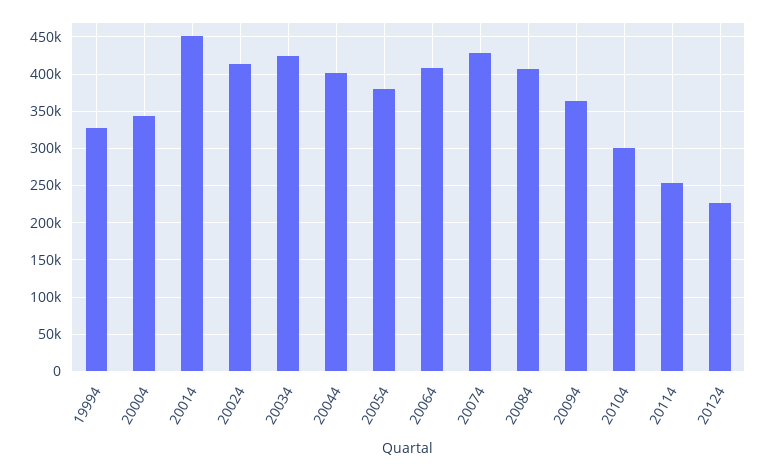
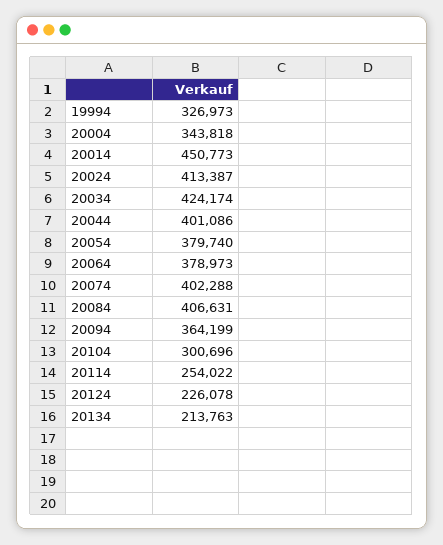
20064: 410000 -> 378973
20074: 430000 -> 402288
20134: none -> 213763

